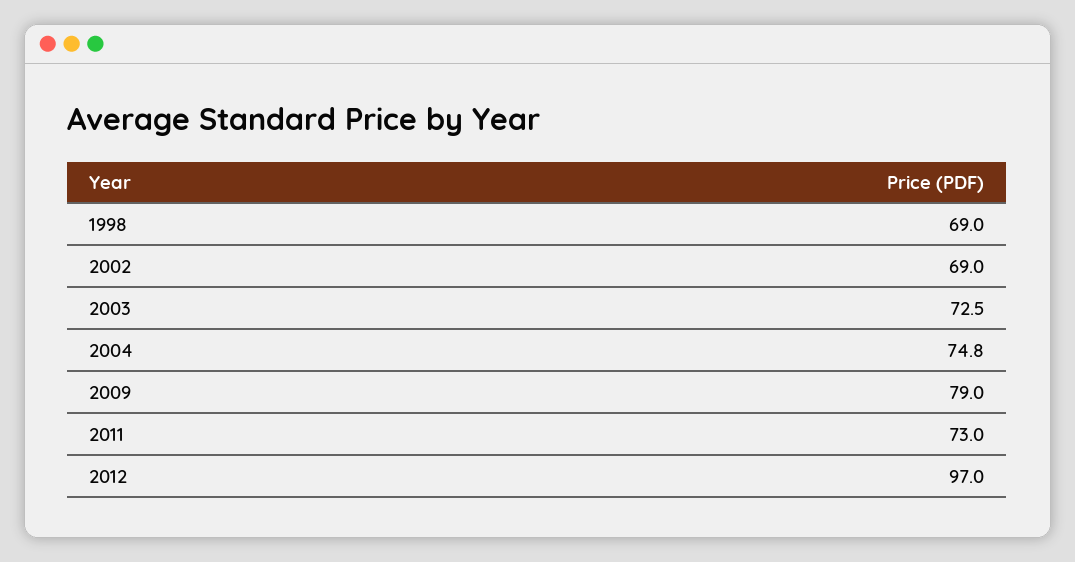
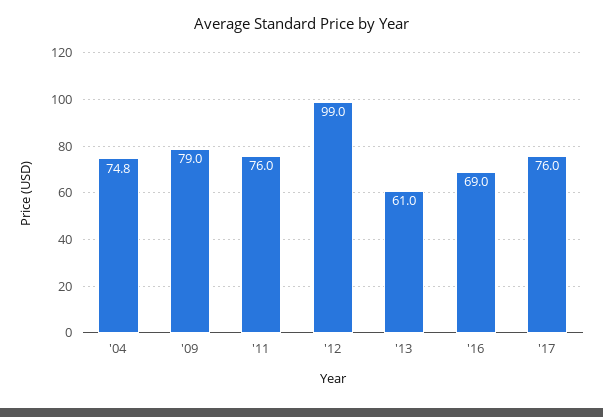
1998: 69 -> none
2002: 69 -> none
2003: 72.5 -> none
2011: 73 -> 76
2012: 97 -> 99
'13: none -> 61
'16: none -> 69
'17: none -> 76

